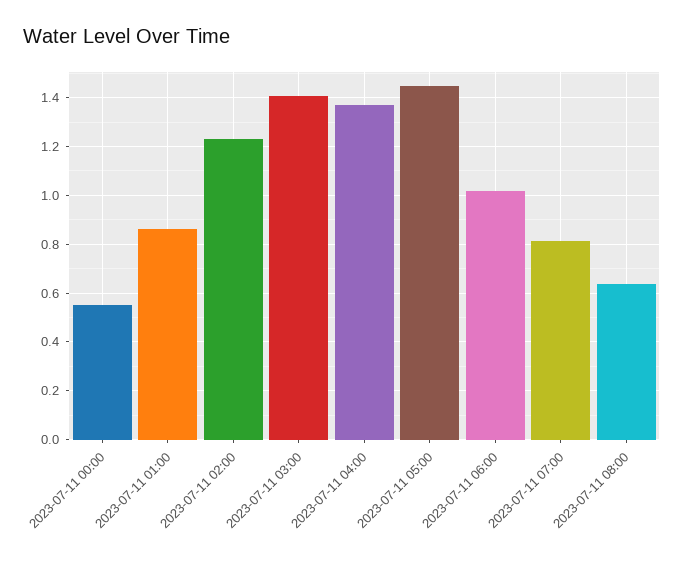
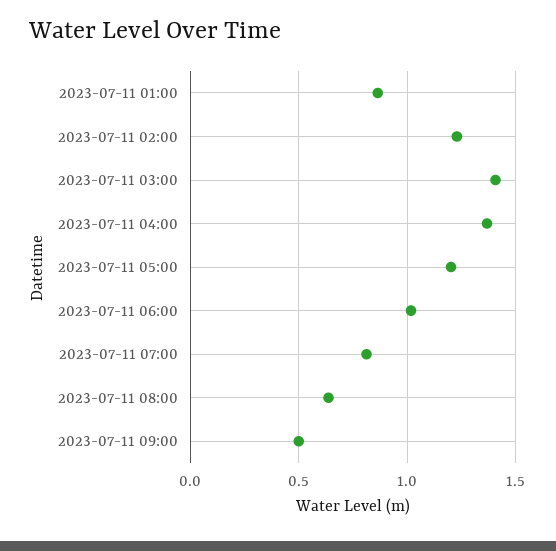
2023-07-11 00:00: 0.55 -> none
2023-07-11 05:00: 1.45 -> 1.2
2023-07-11 09:00: none -> 0.5

